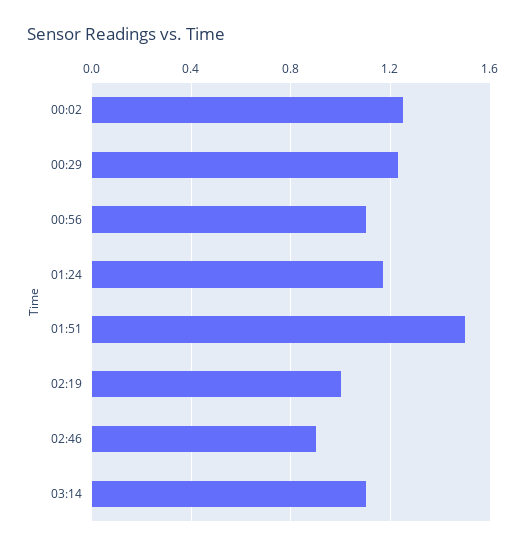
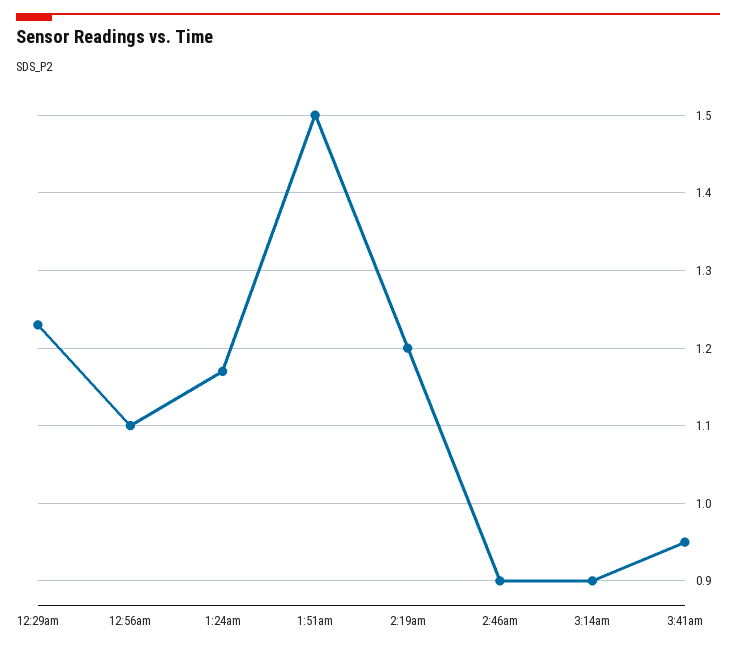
00:02: 1.25 -> none
02:19: 1 -> 1.2
03:14: 1.1 -> 0.9
3:41am: none -> 0.95

